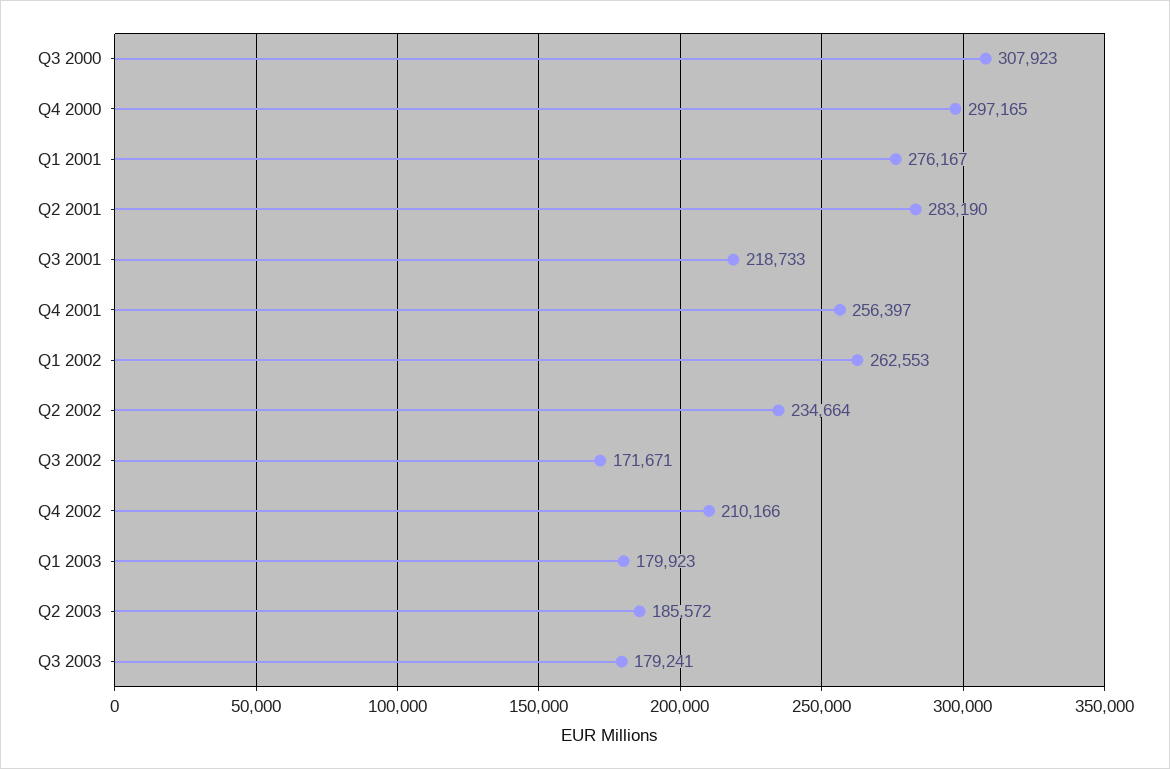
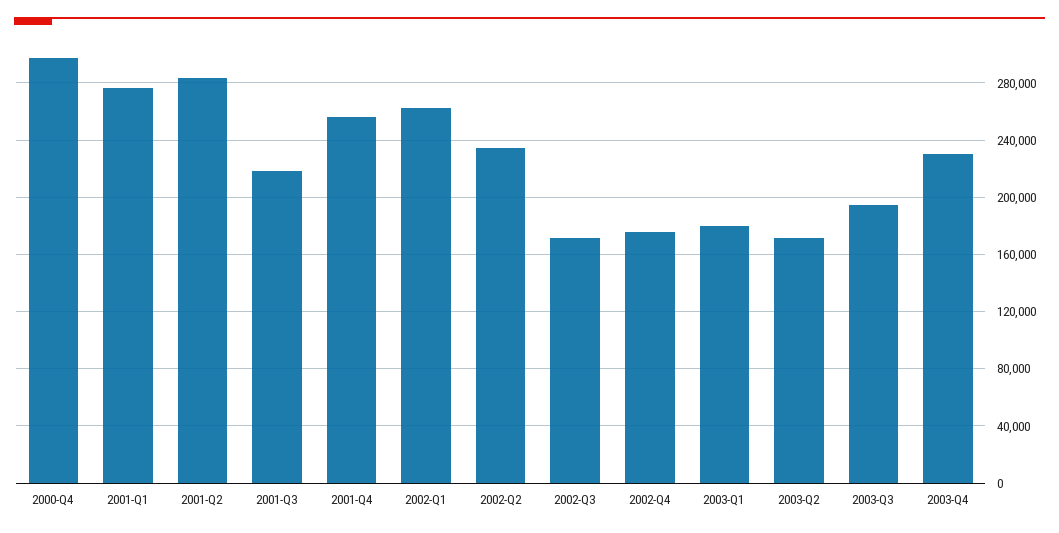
Q3 2000: 307923 -> none
Q4 2002: 210166 -> 175000
Q2 2003: 185572 -> 170000
Q3 2003: 179241 -> 195000
2003-Q4: none -> 230000

